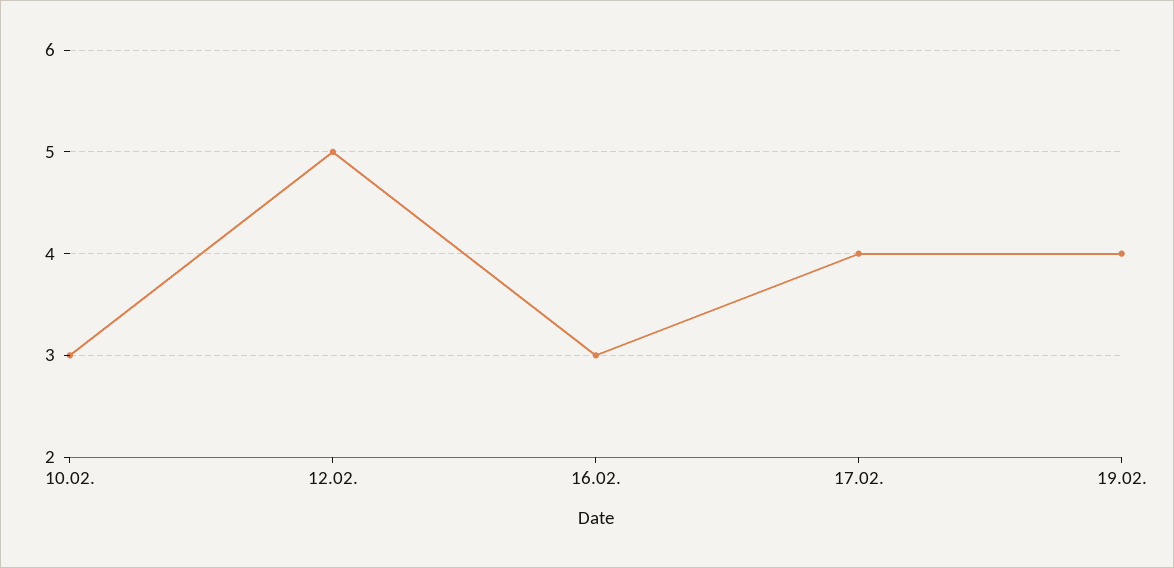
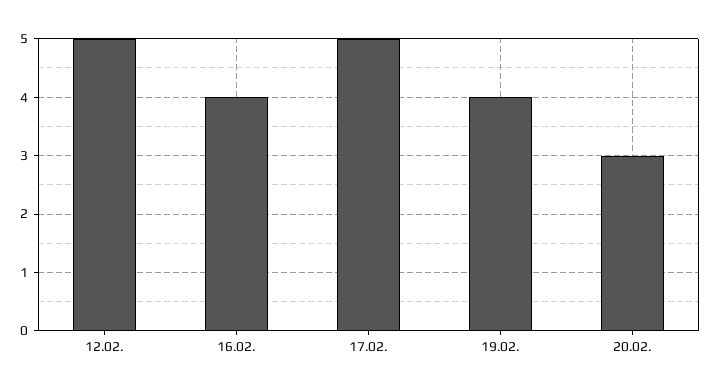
10.02.: 3 -> none
16.02.: 3 -> 4
17.02.: 4 -> 5
20.02.: none -> 3

